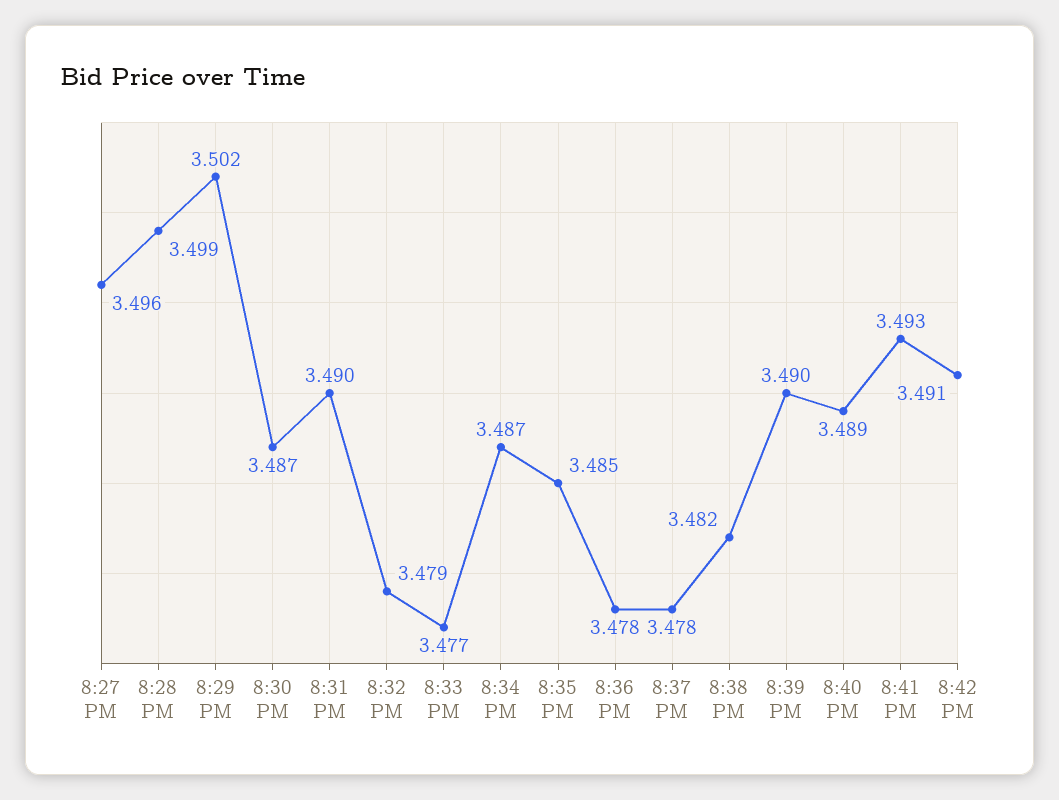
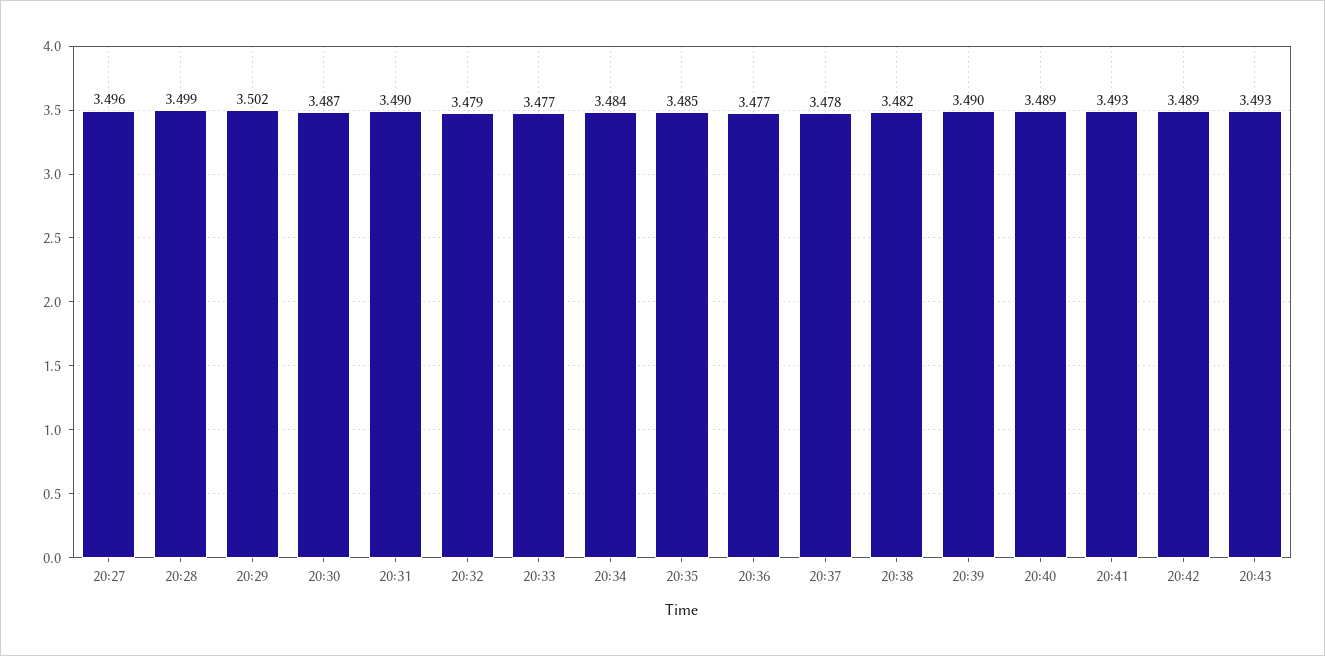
8:34 PM: 3.487 -> 3.484
8:36 PM: 3.478 -> 3.477
8:42 PM: 3.491 -> 3.489
20:43: none -> 3.493

